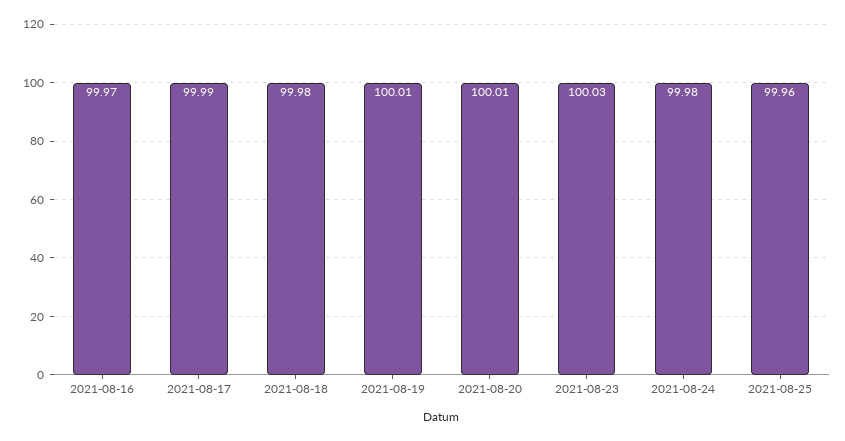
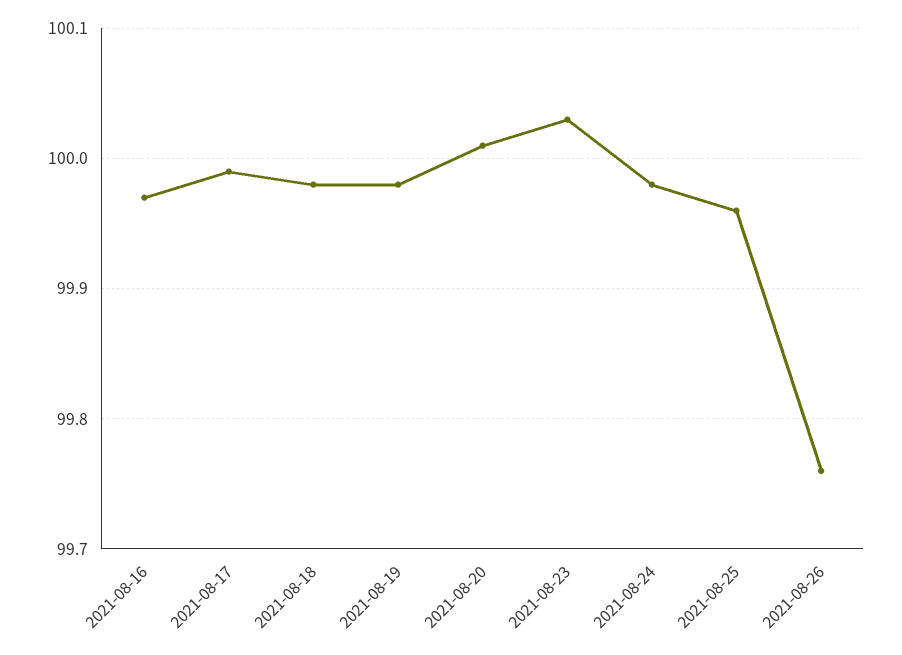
2021-08-19: 100.01 -> 99.98
2021-08-26: none -> 99.76

